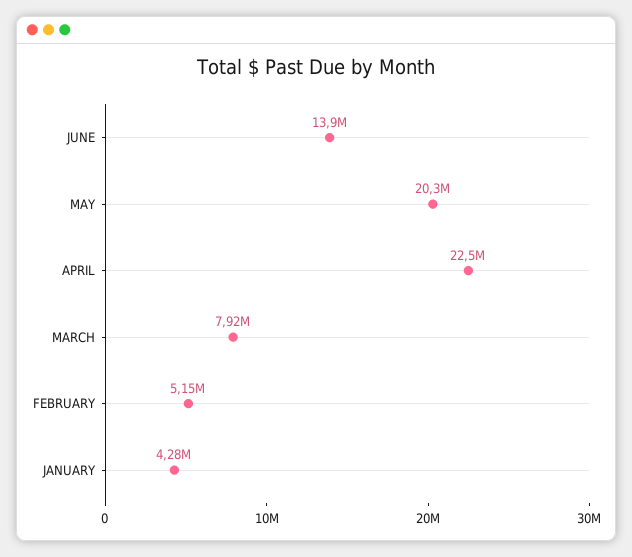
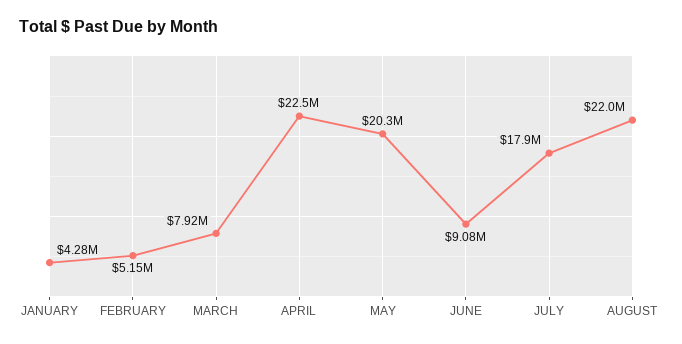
JUNE: 13900000 -> 9080000
JULY: none -> 17900000
AUGUST: none -> 22000000

